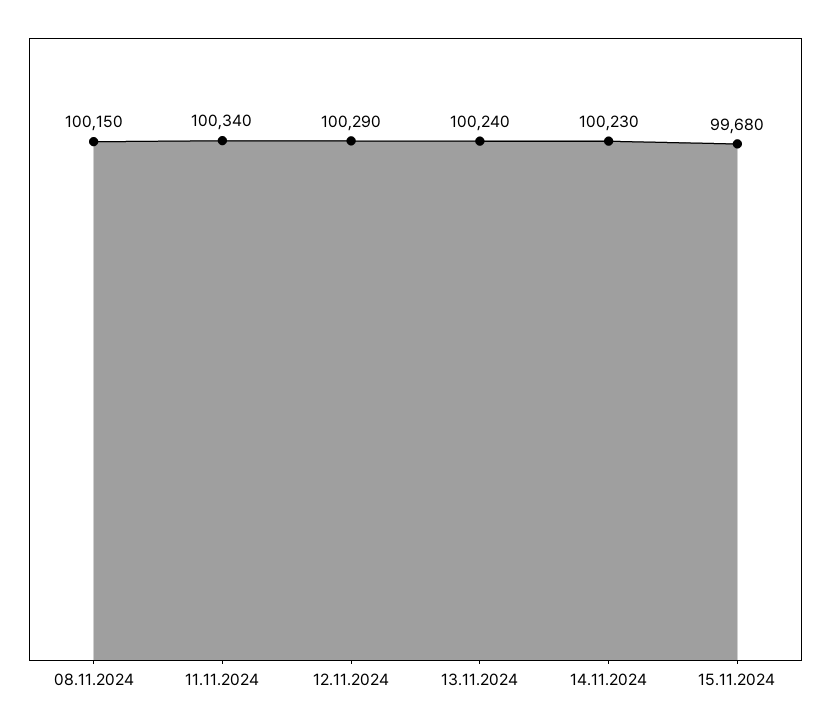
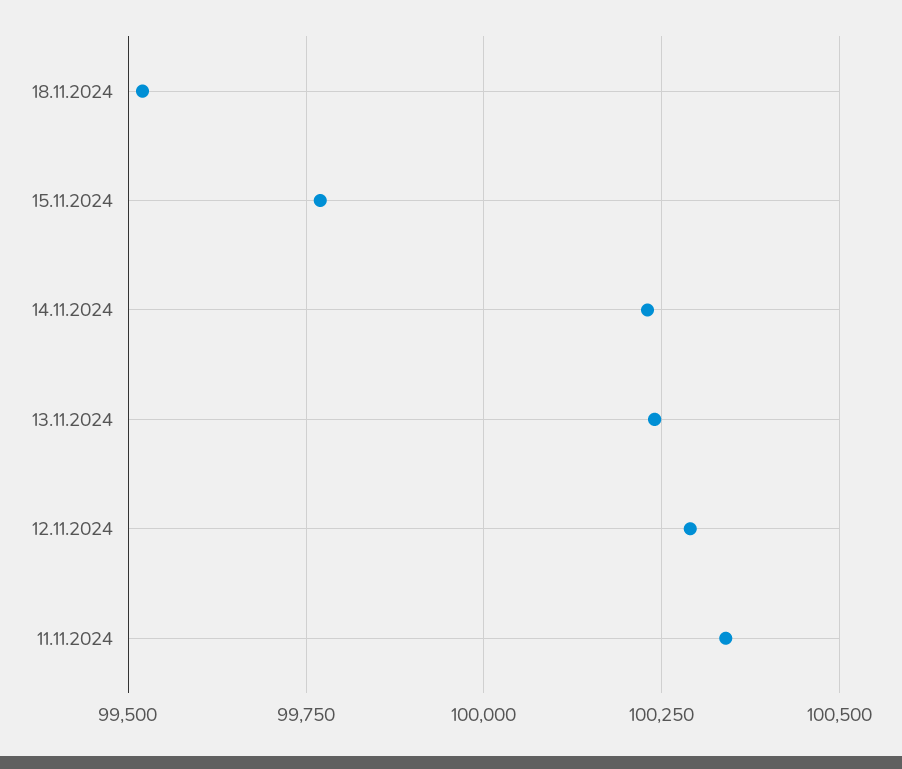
08.11.2024: 100150 -> none
15.11.2024: 99680 -> 99775
18.11.2024: none -> 99525

